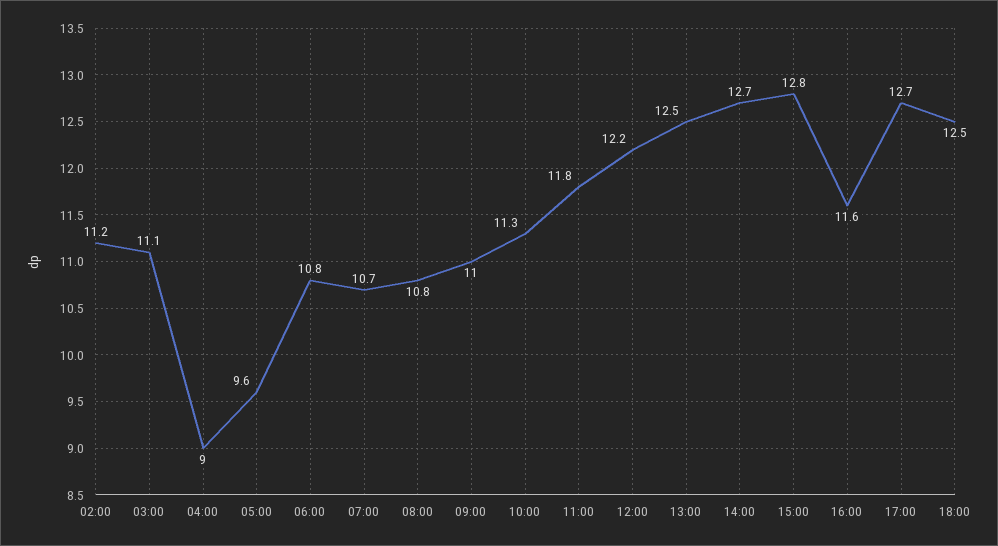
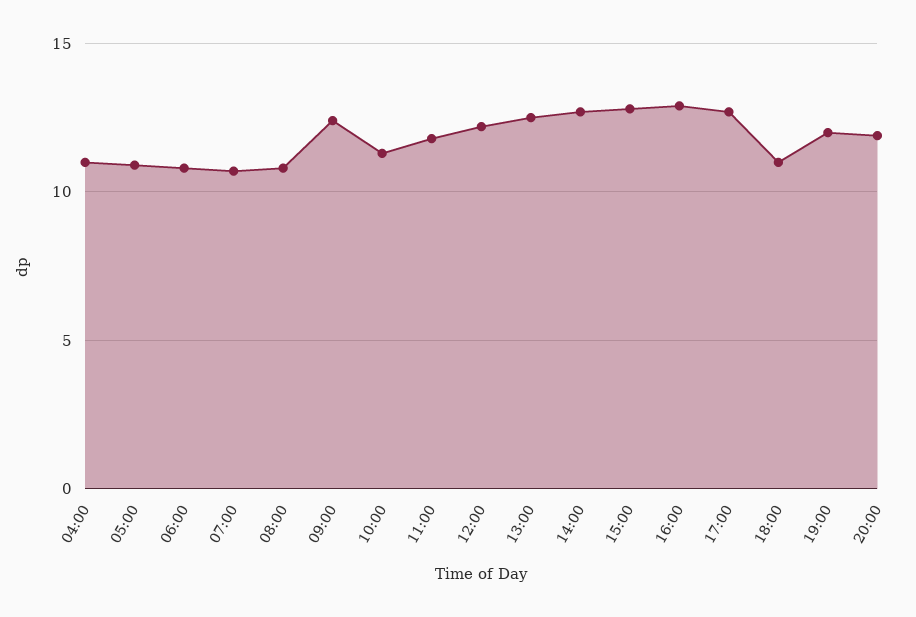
02:00: 11.2 -> none
03:00: 11.1 -> none
04:00: 9 -> 11
05:00: 9.6 -> 11
09:00: 11 -> 12.5
16:00: 11.6 -> 13
18:00: 12.5 -> 11
19:00: none -> 12
20:00: none -> 12

